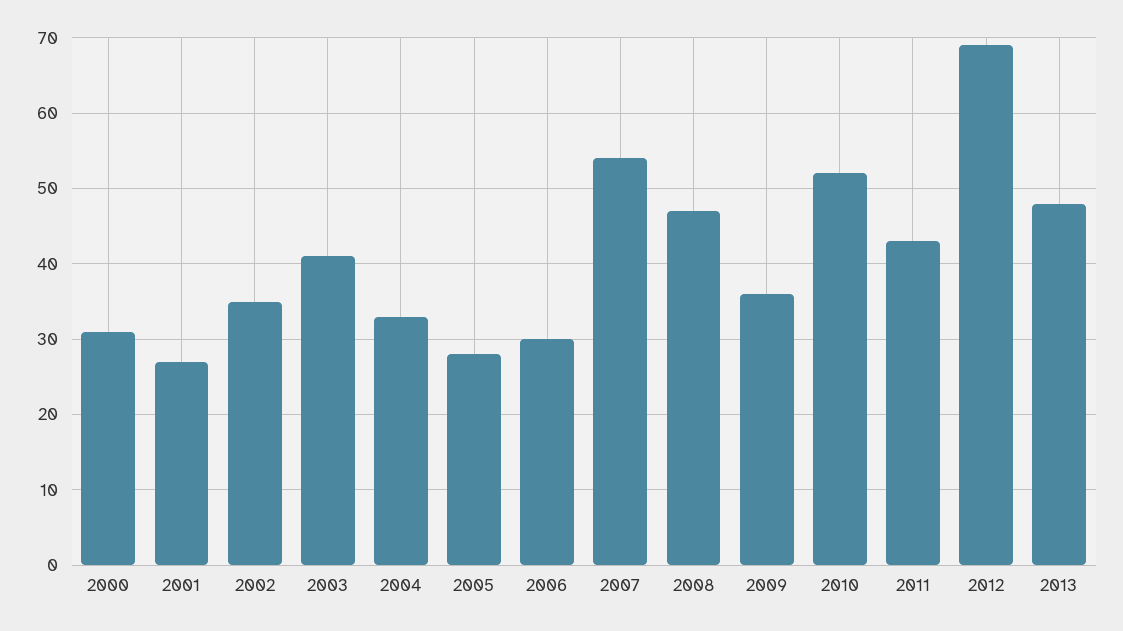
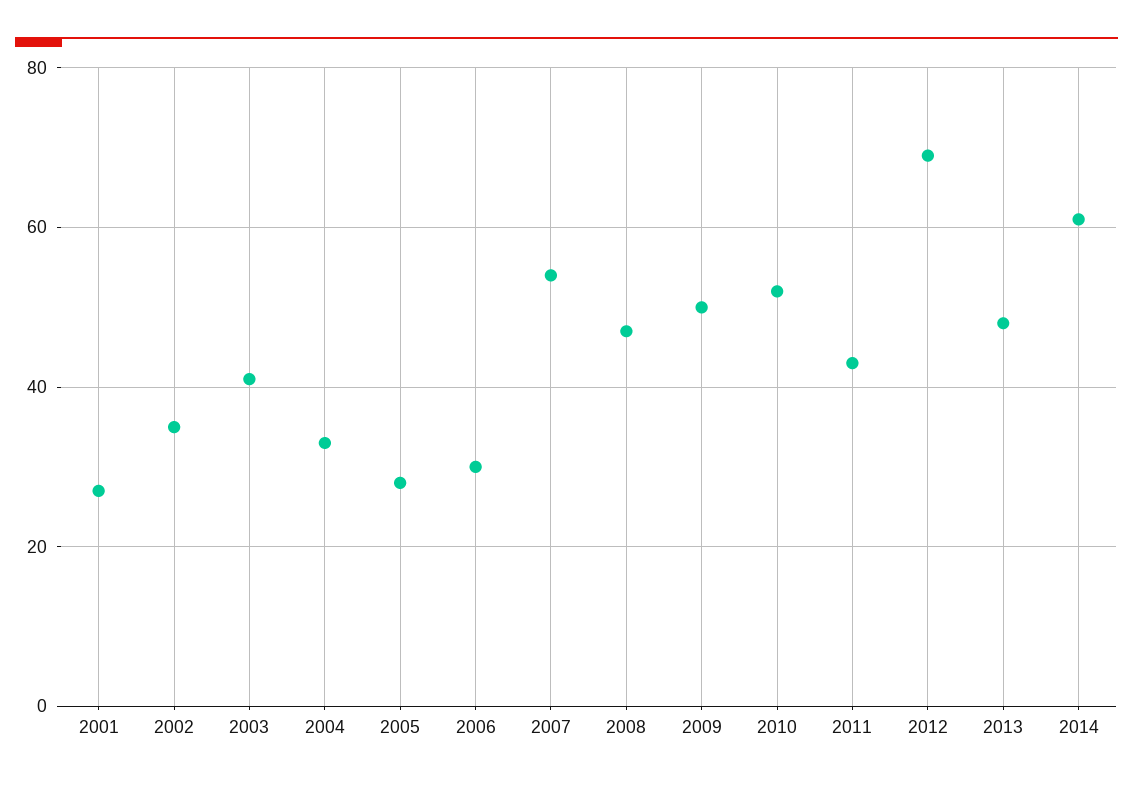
2000: 31 -> none
2009: 36 -> 50
2014: none -> 60

